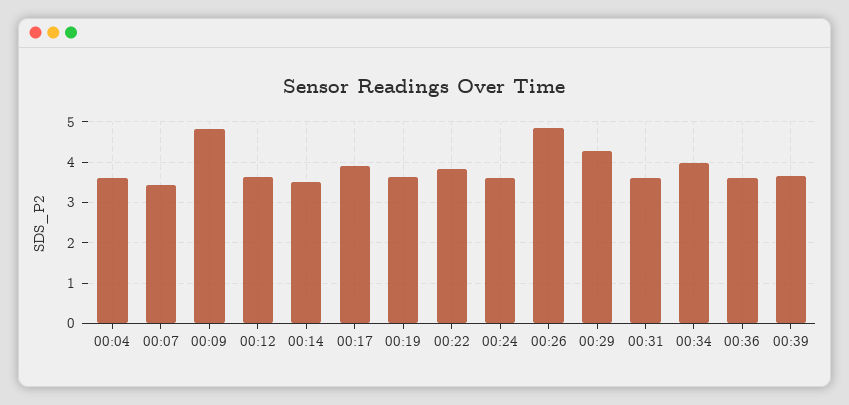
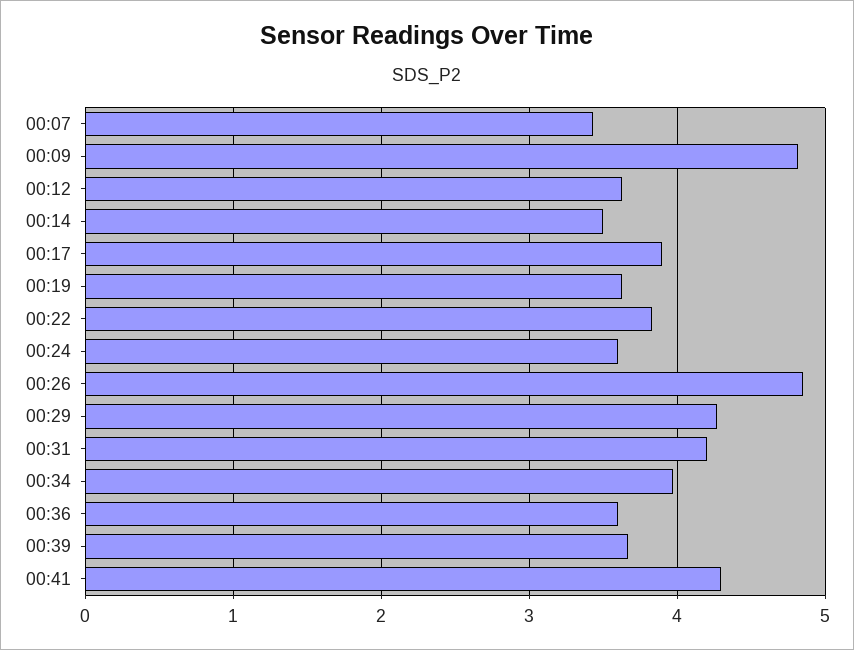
00:04: 3.6 -> none
00:31: 3.6 -> 4.2
00:41: none -> 4.3

